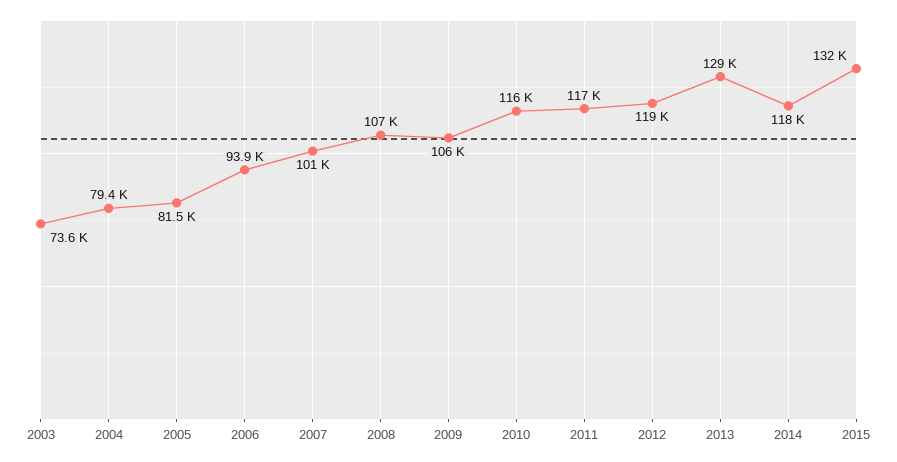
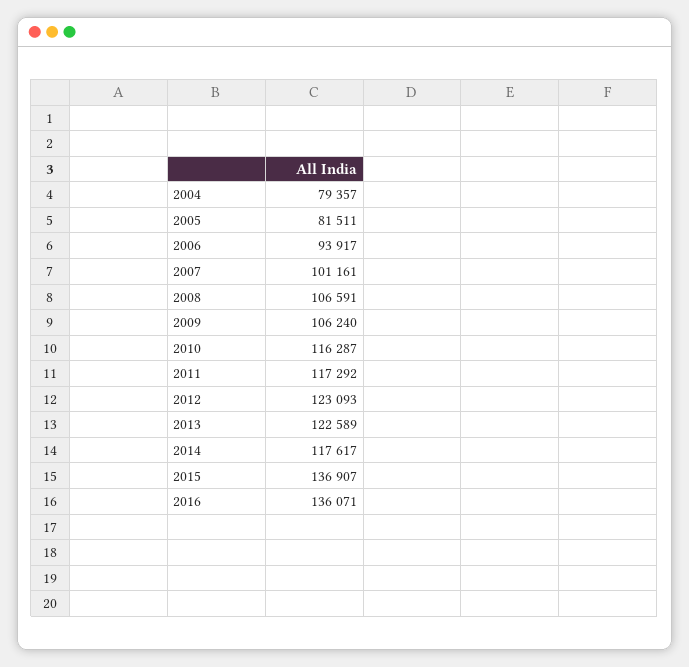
2003: 73600 -> none
2012: 119000 -> 123093
2013: 129000 -> 122589
2015: 132000 -> 136907
2016: none -> 136071

